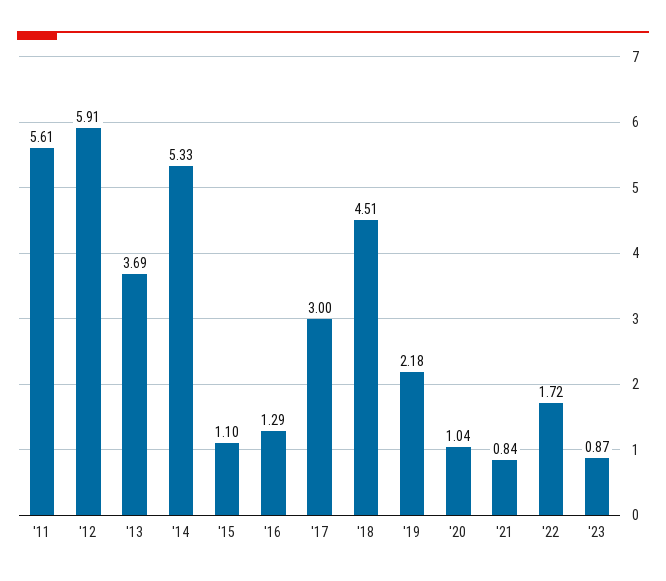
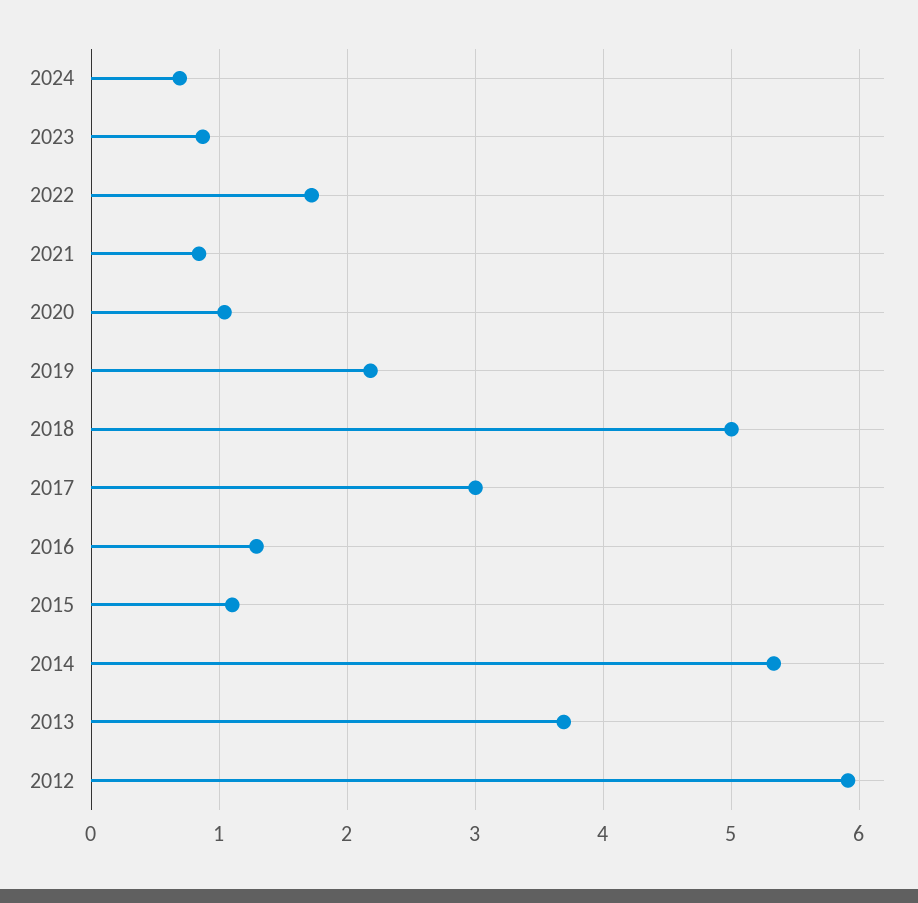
'11: 5.61 -> none
'18: 4.51 -> 5
2024: none -> 0.7

